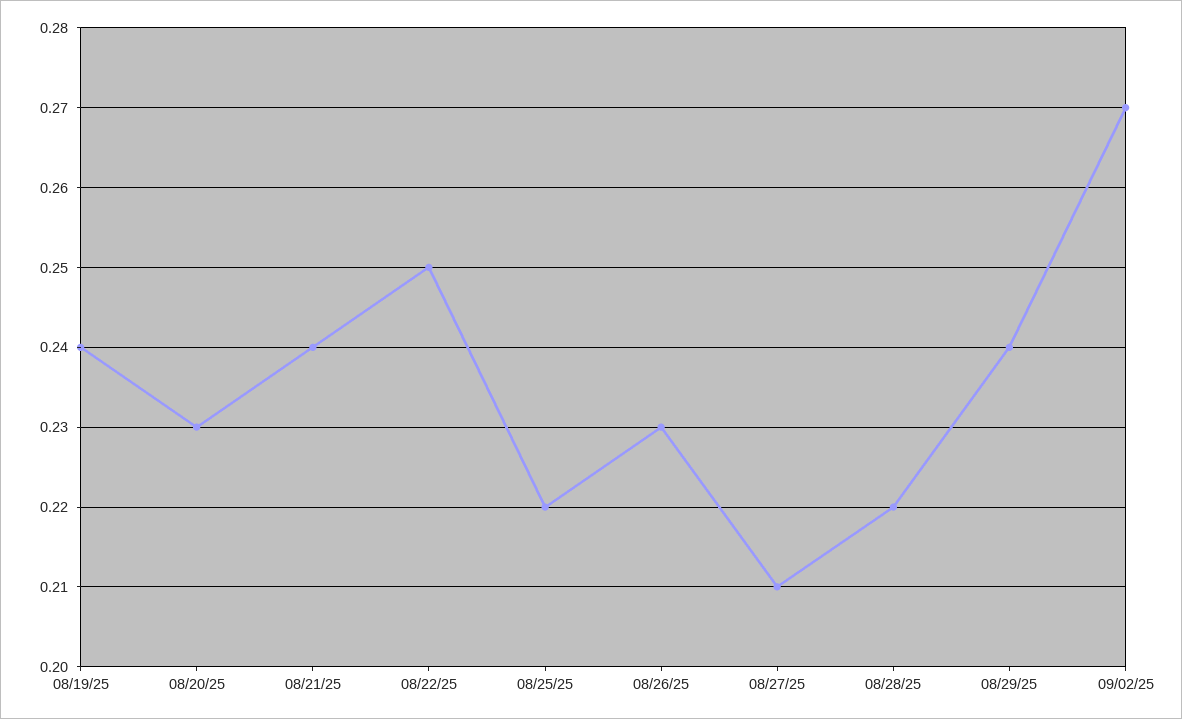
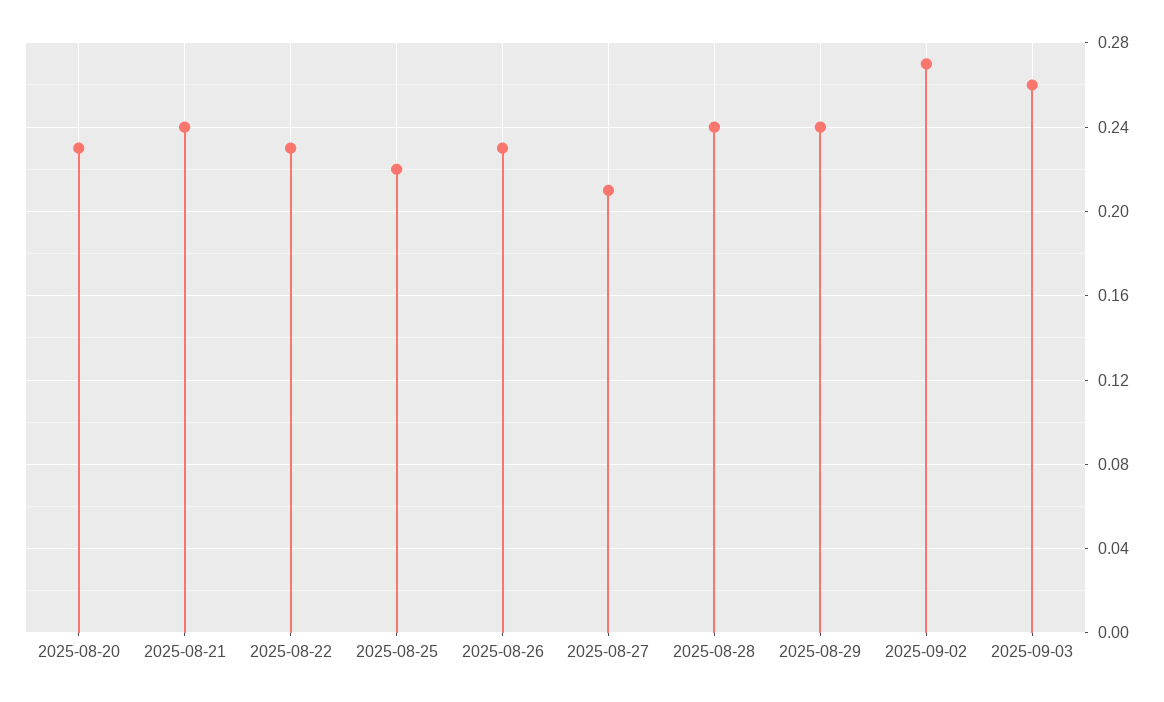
08/19/25: 0.24 -> none
08/22/25: 0.25 -> 0.23
08/28/25: 0.22 -> 0.24
2025-09-03: none -> 0.26

